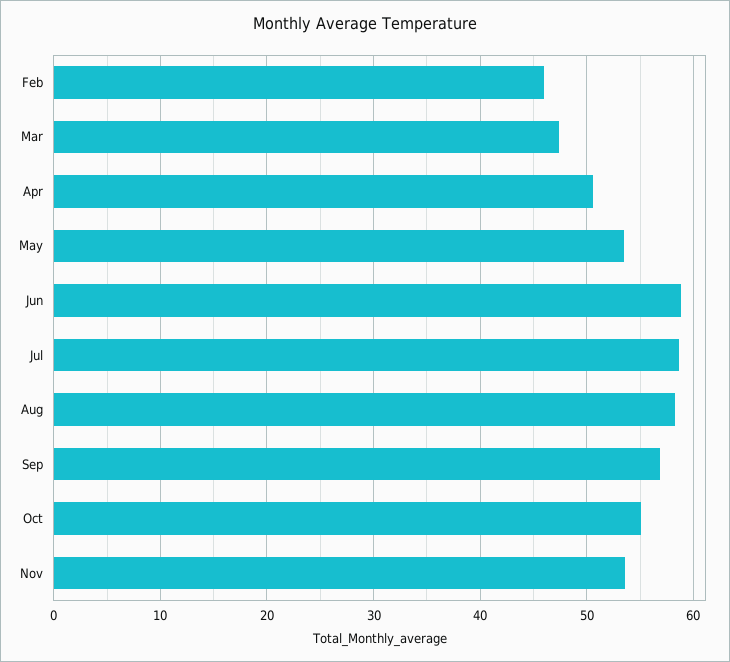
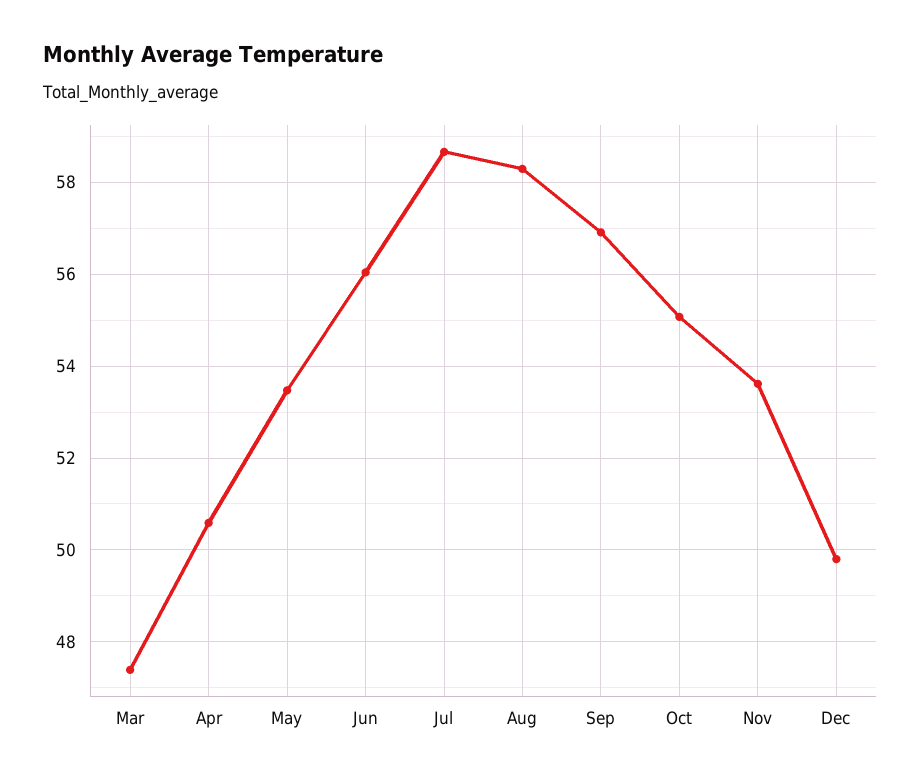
Feb: 46 -> none
Jun: 59 -> 56
Dec: none -> 49.8

